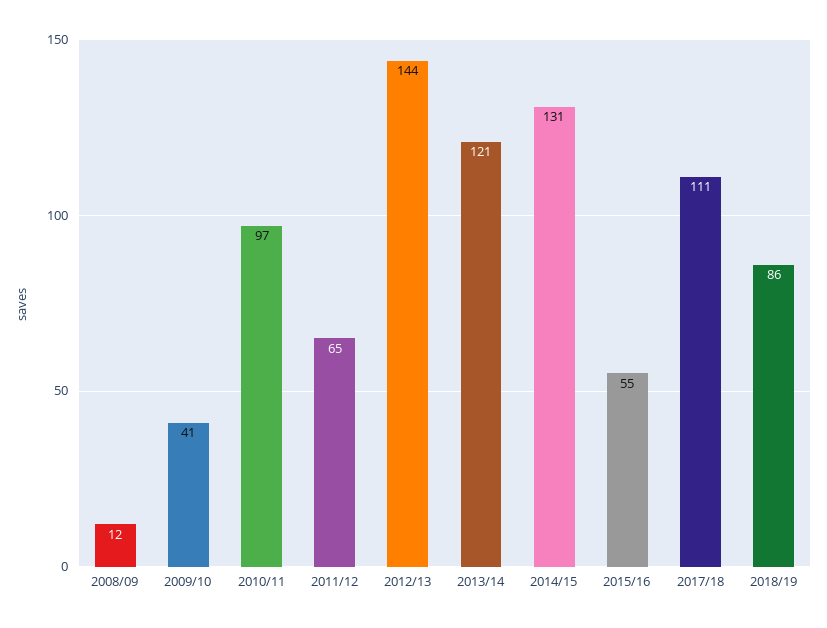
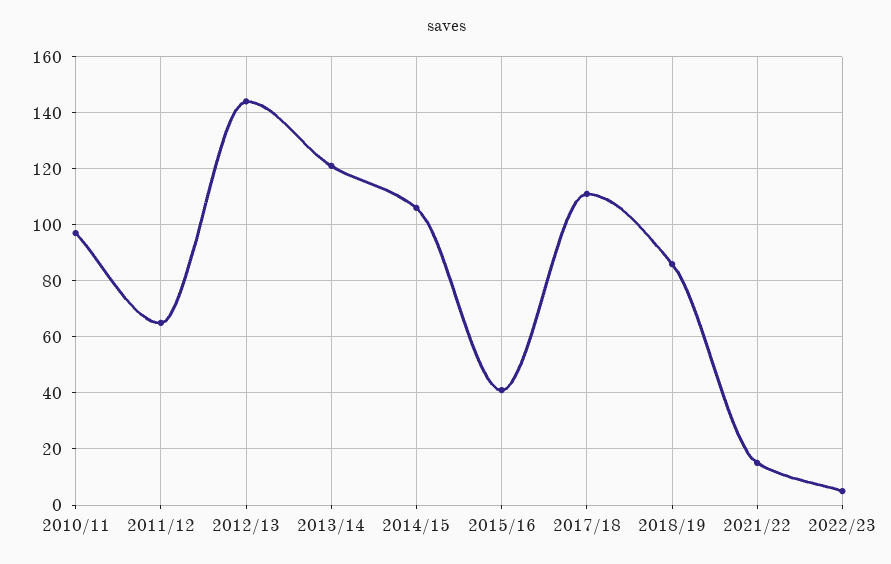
2008/09: 12 -> none
2009/10: 41 -> none
2014/15: 131 -> 105
2015/16: 55 -> 40
2021/22: none -> 15
2022/23: none -> 5

